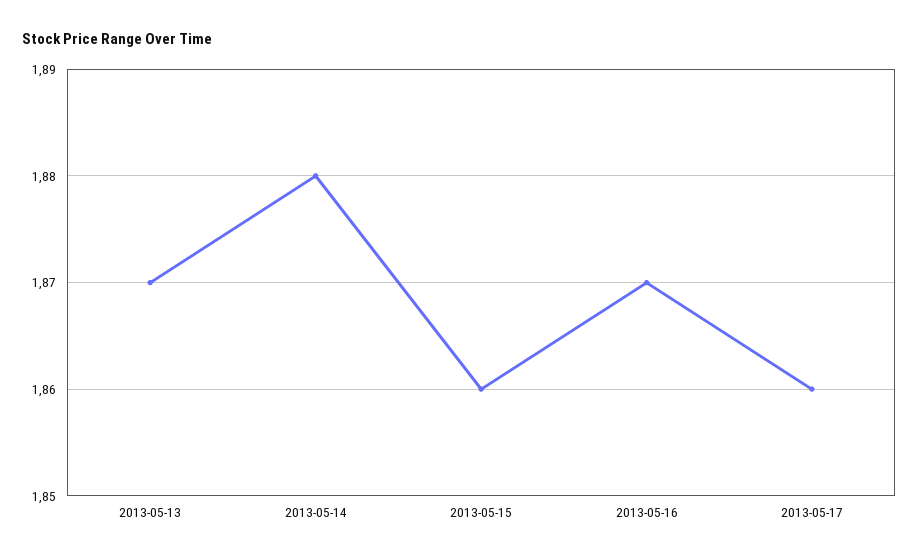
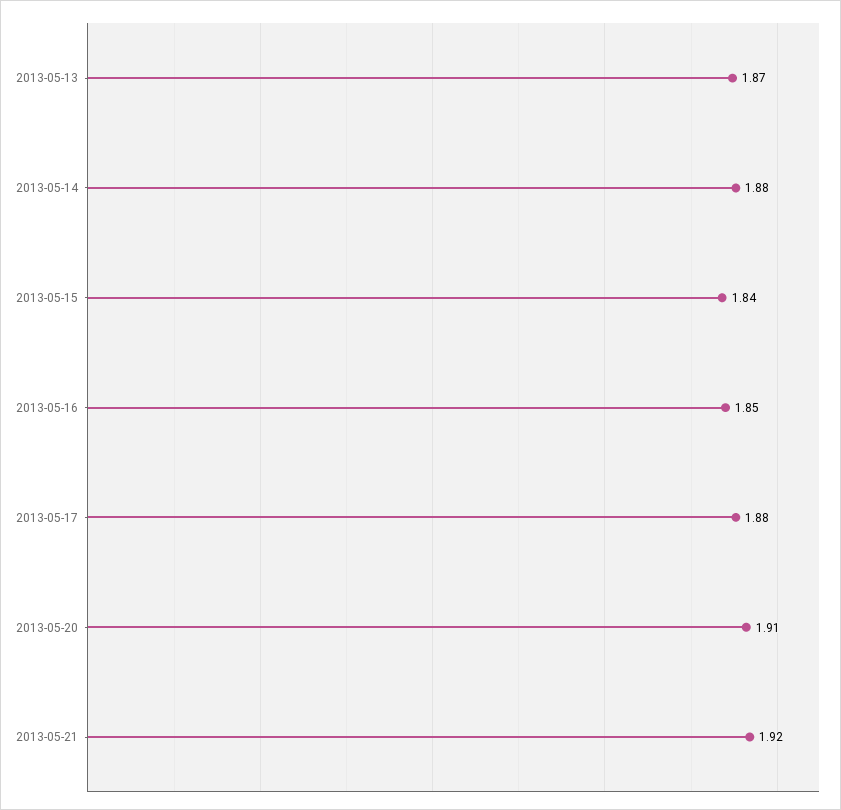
2013-05-15: 1.86 -> 1.84
2013-05-16: 1.87 -> 1.85
2013-05-17: 1.86 -> 1.88
2013-05-20: none -> 1.91
2013-05-21: none -> 1.92

